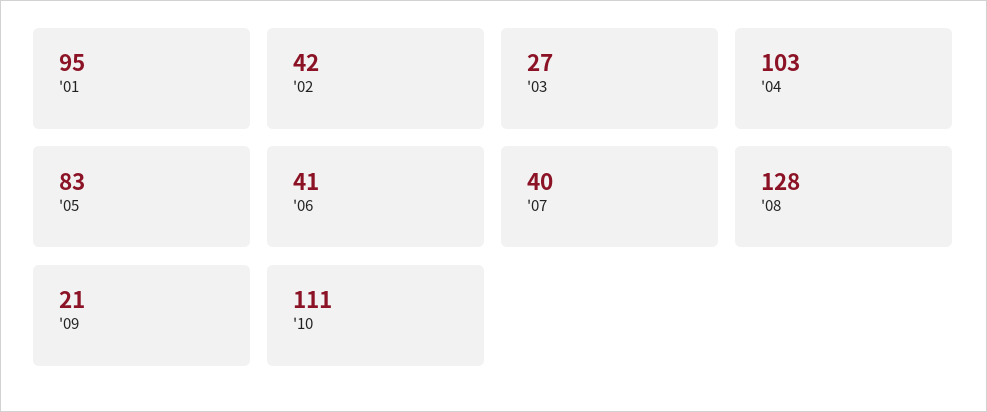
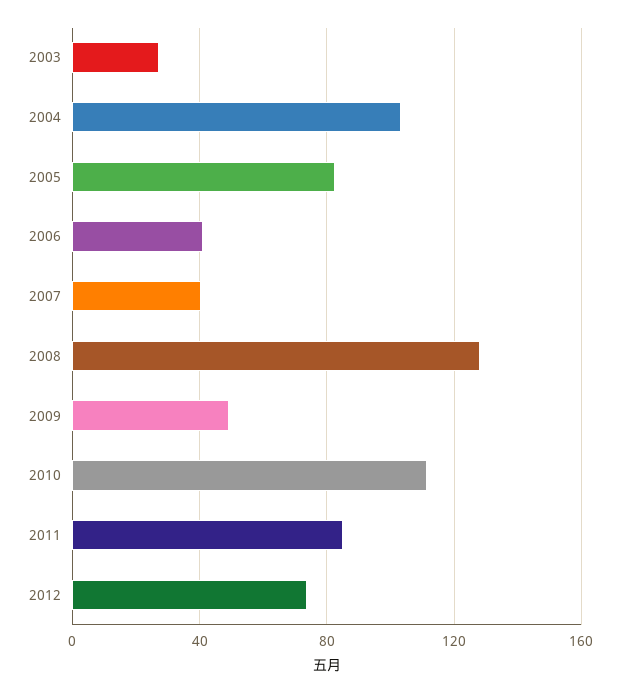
'01: 95 -> none
'02: 42 -> none
'09: 21 -> 50
2011: none -> 85
2012: none -> 75

